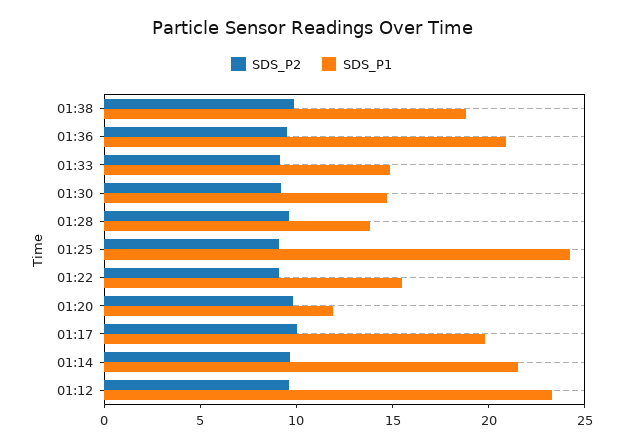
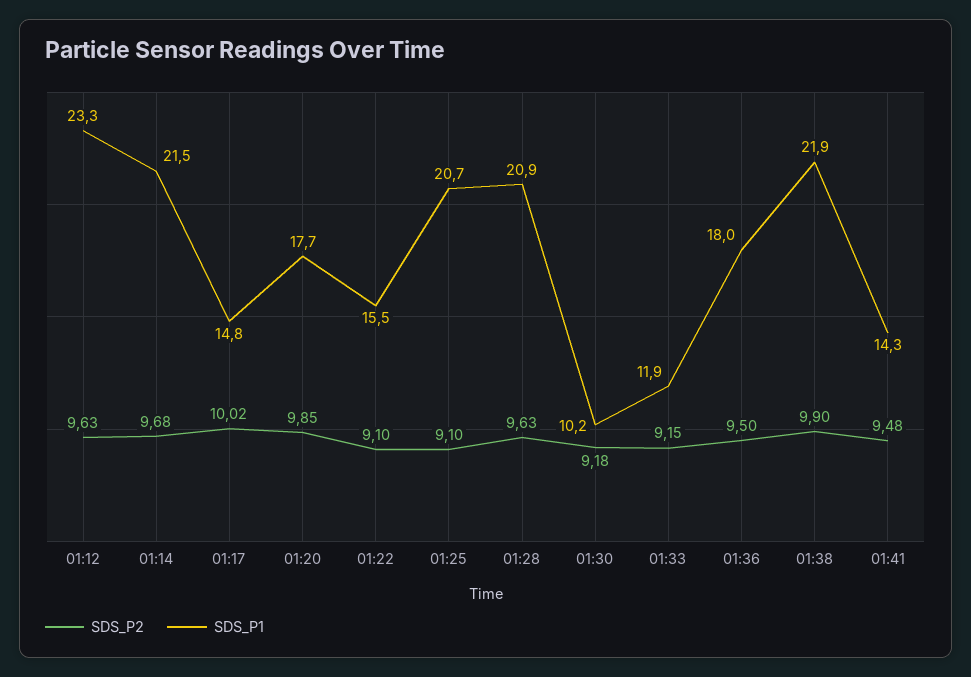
SDS_P1, 01:38: 19 -> 21.9
SDS_P1, 01:36: 21 -> 18
SDS_P1, 01:33: 15 -> 11.9
SDS_P1, 01:30: 15 -> 10.2
SDS_P1, 01:28: 14 -> 20.9
SDS_P1, 01:25: 24 -> 20.7
SDS_P1, 01:20: 12 -> 17.7
SDS_P1, 01:17: 20 -> 14.8
SDS_P2, 01:41: none -> 9.48
SDS_P1, 01:41: none -> 14.3

